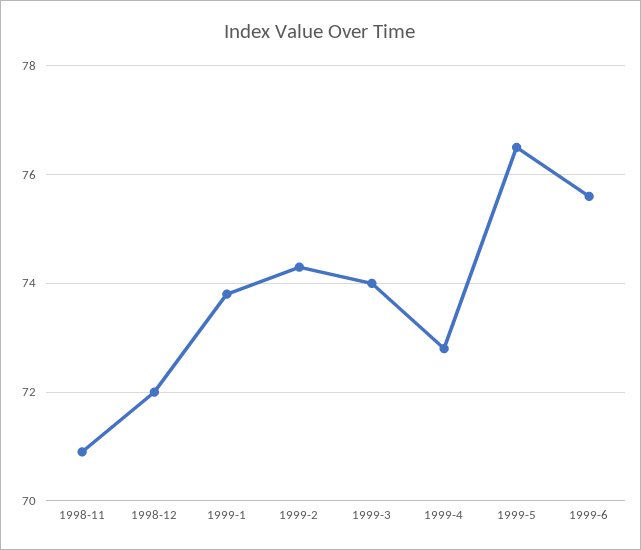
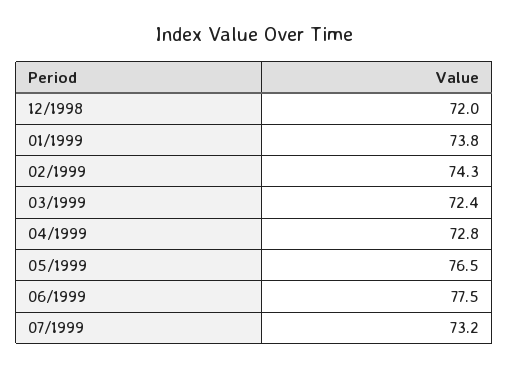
1998-11: 71 -> none
1999-3: 74 -> 72.4
1999-6: 75.5 -> 77.5
07/1999: none -> 73.2

